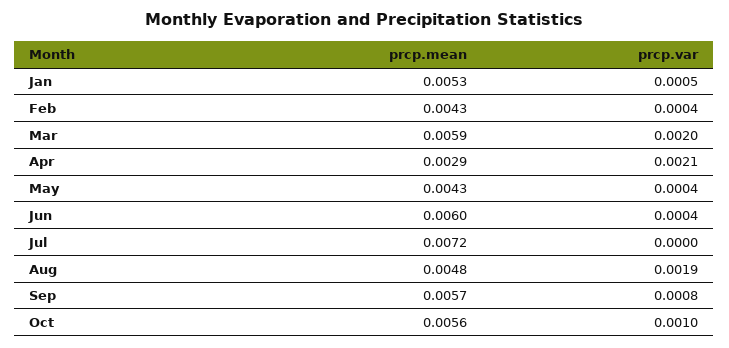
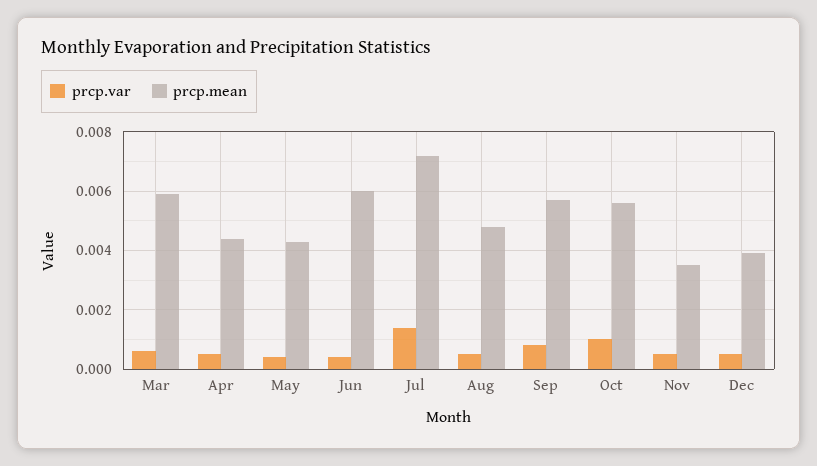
prcp.mean, Jan: 0.0053 -> none
prcp.var, Jan: 0.0005 -> none
prcp.mean, Feb: 0.0043 -> none
prcp.var, Feb: 0.0004 -> none
prcp.var, Mar: 0.002 -> 0.0005
prcp.mean, Apr: 0.0029 -> 0.0045
prcp.var, Apr: 0.0021 -> 0.0005
prcp.var, Jul: 0 -> 0.0015
prcp.var, Aug: 0.0019 -> 0.0005
prcp.var, Nov: none -> 0.0005
prcp.mean, Nov: none -> 0.0035
prcp.var, Dec: none -> 0.0005
prcp.mean, Dec: none -> 0.004

